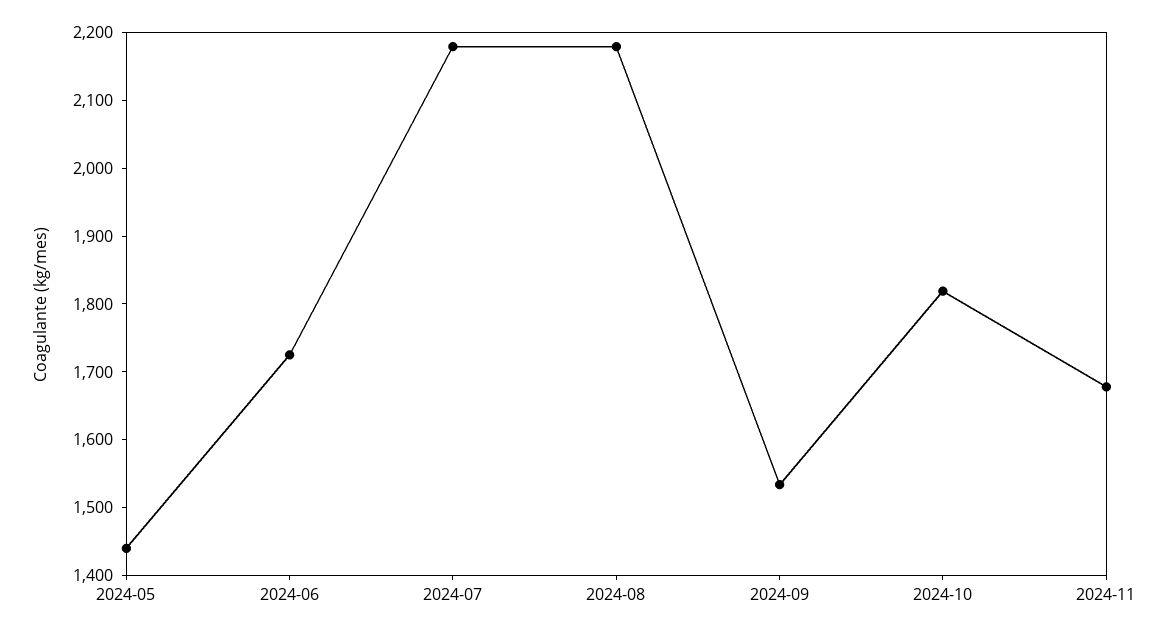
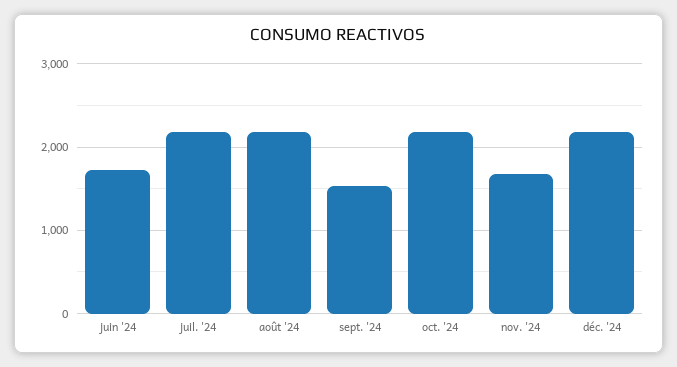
2024-05: 1440 -> none
2024-10: 1820 -> 2200
déc. '24: none -> 2200

